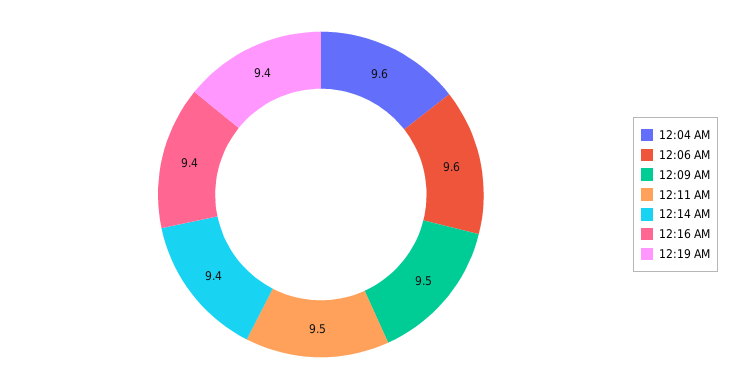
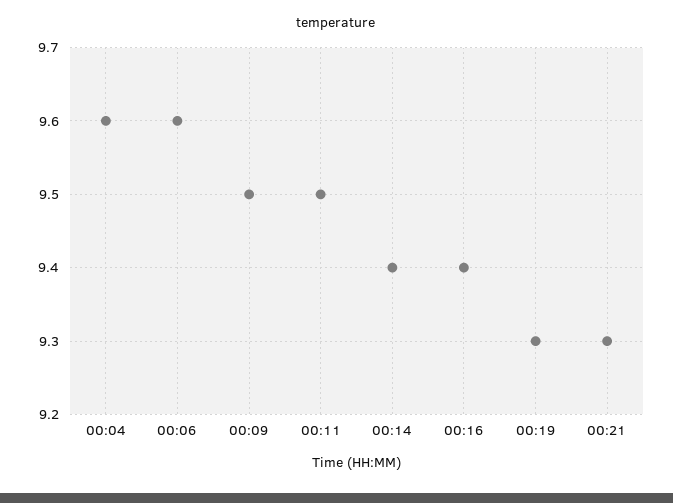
12:19 AM: 9.4 -> 9.3
00:21: none -> 9.3

